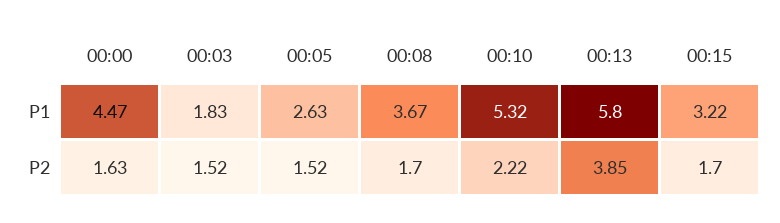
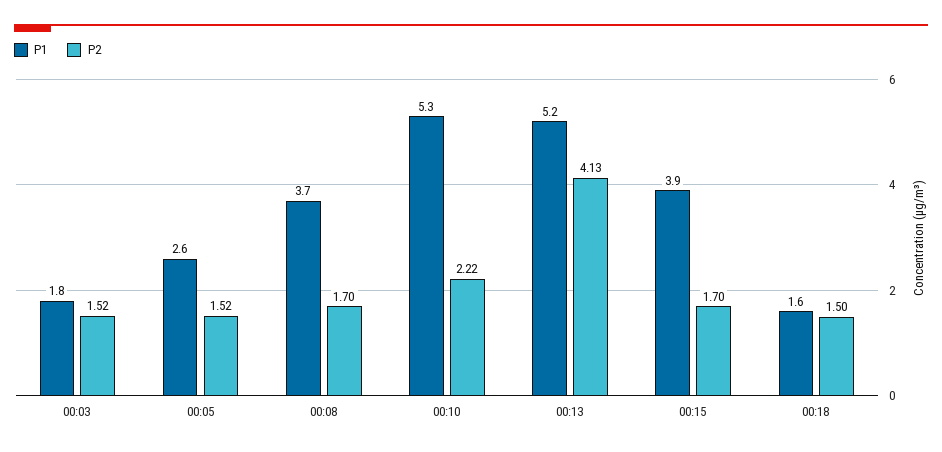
P1, 00:00: 4.47 -> none
P1, 00:13: 5.8 -> 5.2
P1, 00:15: 3.22 -> 3.9
P2, 00:00: 1.63 -> none
P2, 00:13: 3.85 -> 4.13
P1, 00:18: none -> 1.6
P2, 00:18: none -> 1.5

